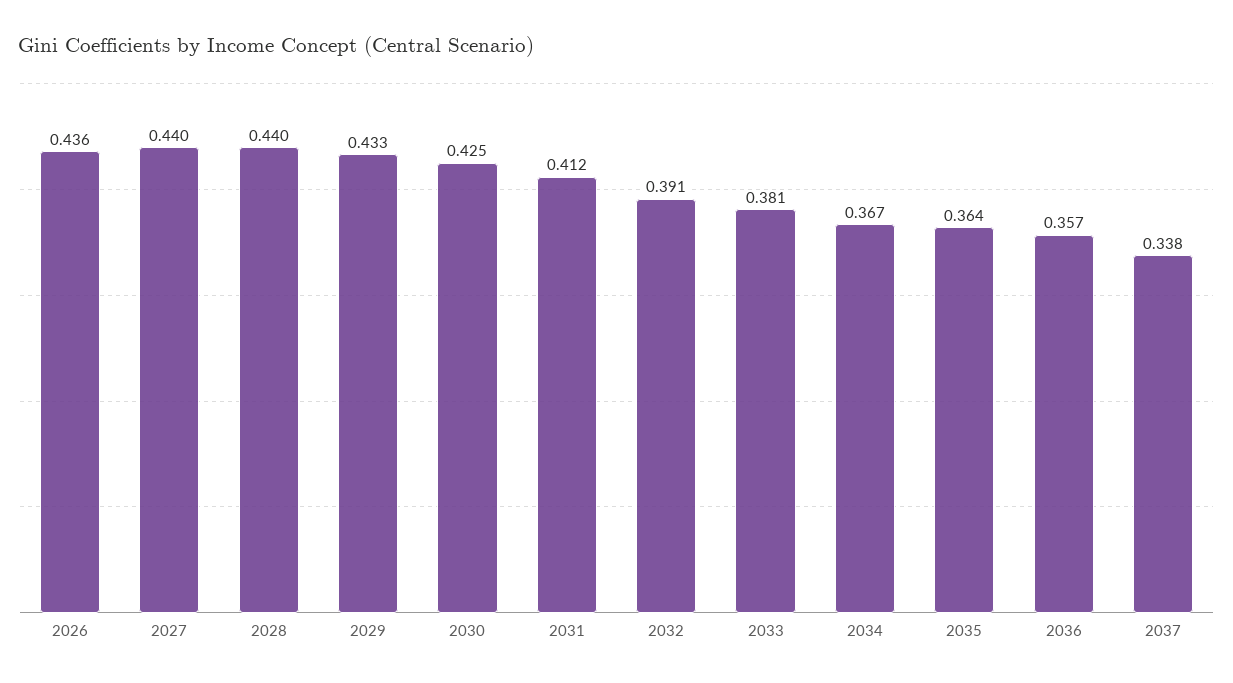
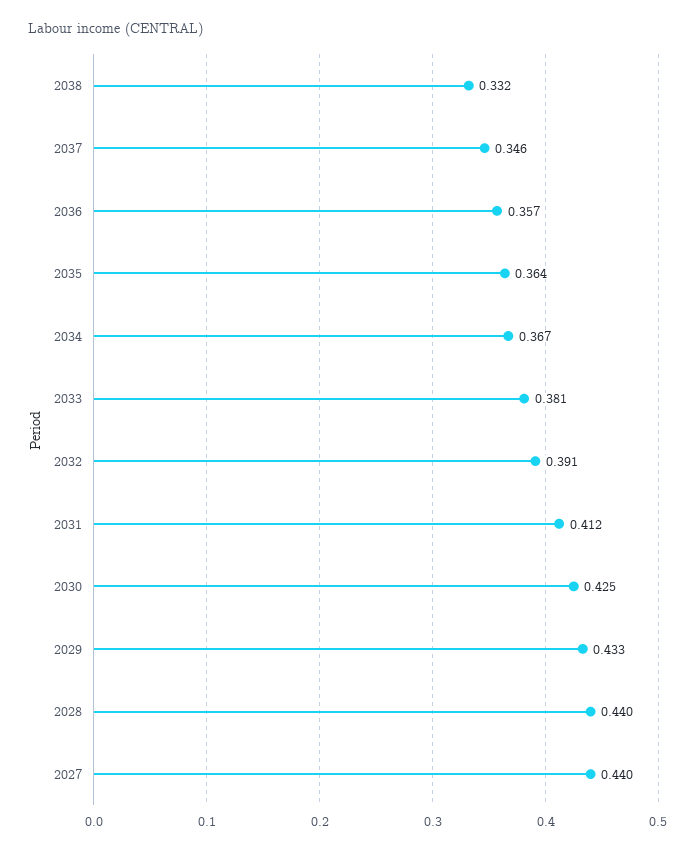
2026: 0.436 -> none
2037: 0.338 -> 0.346
2038: none -> 0.332

